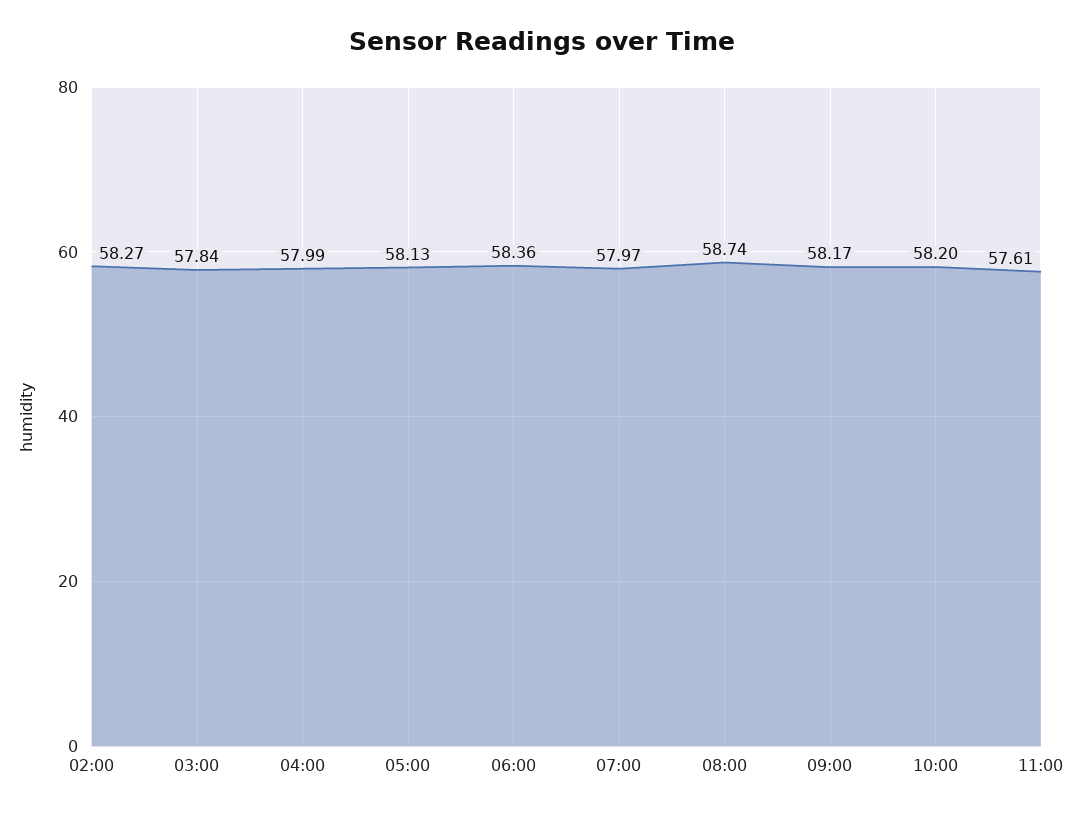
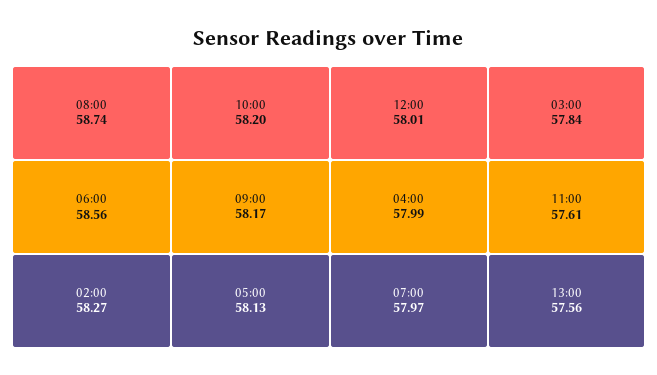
06:00: 58.36 -> 58.56
12:00: none -> 58.01
13:00: none -> 57.56

